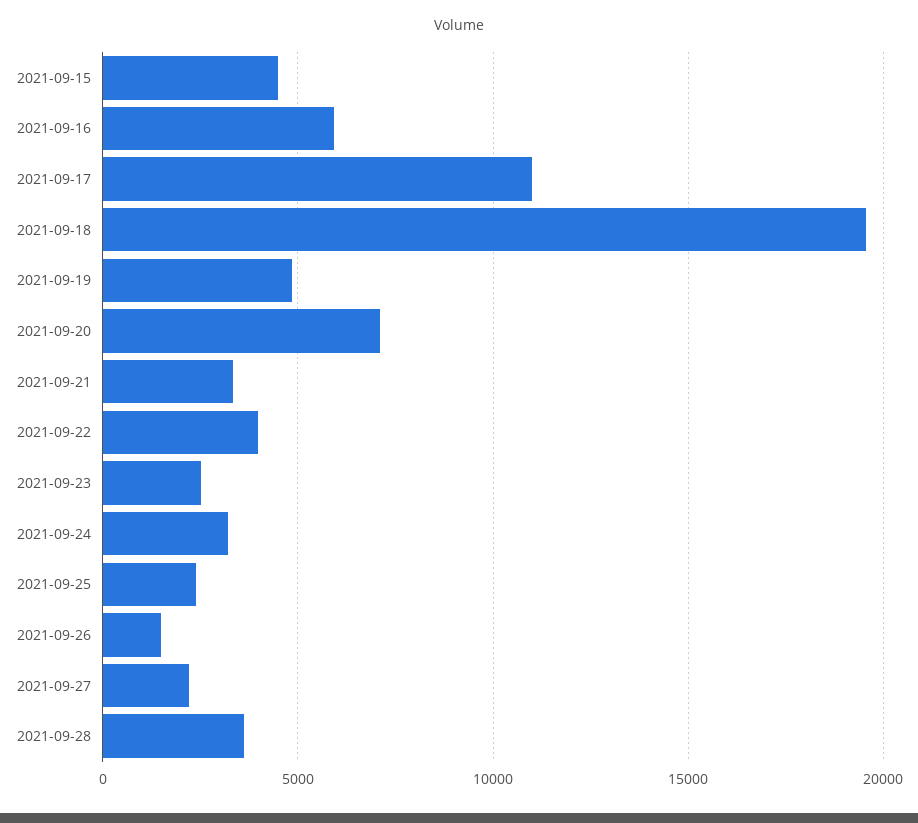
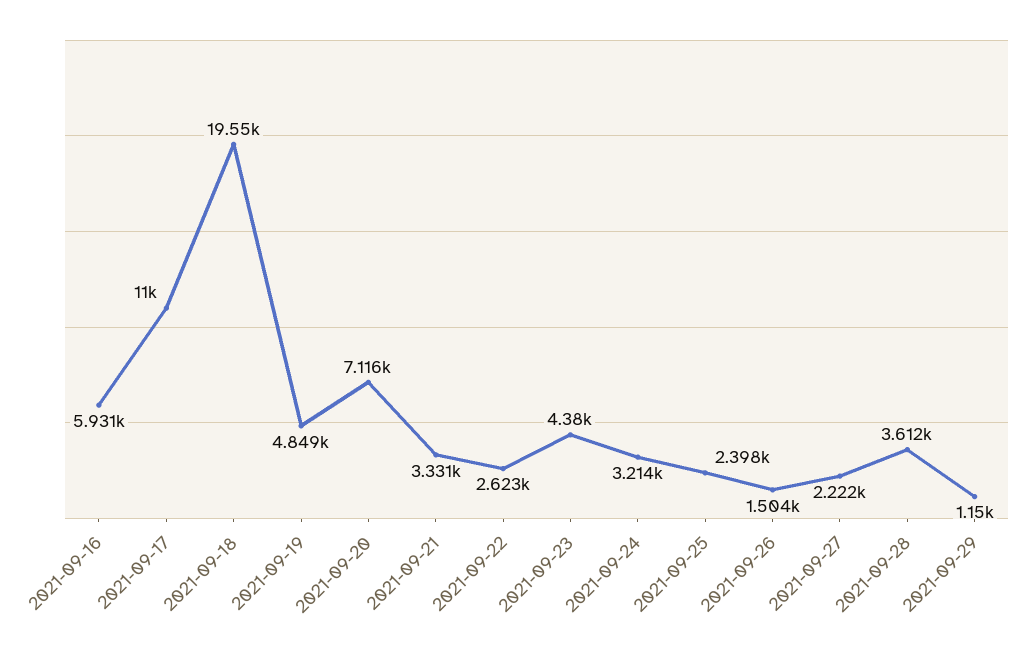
2021-09-15: 4500 -> none
2021-09-22: 4000 -> 2623
2021-09-23: 2500 -> 4380
2021-09-29: none -> 1150

